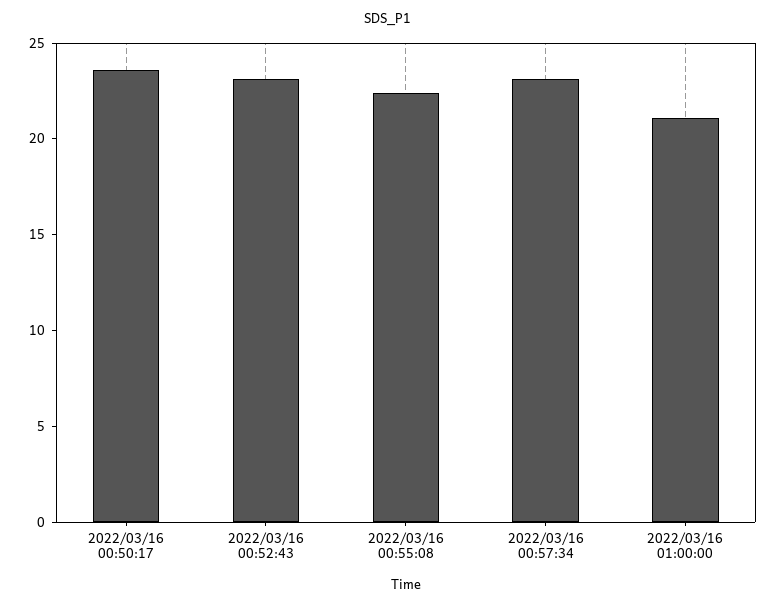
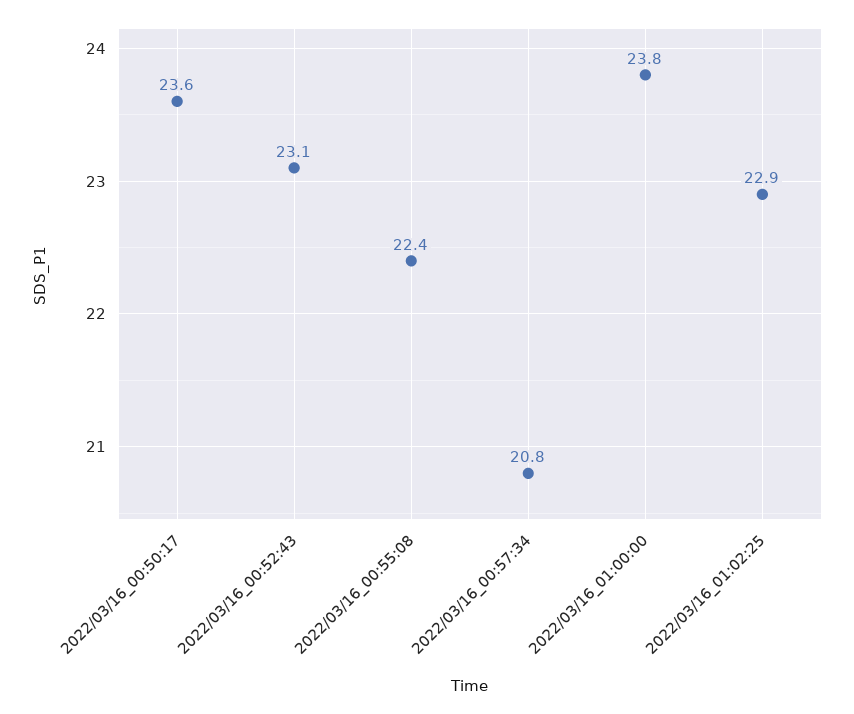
2022/03/16 00:57:34: 23 -> 20.8
2022/03/16 01:00:00: 21 -> 23.8
2022/03/16_01:02:25: none -> 22.9

